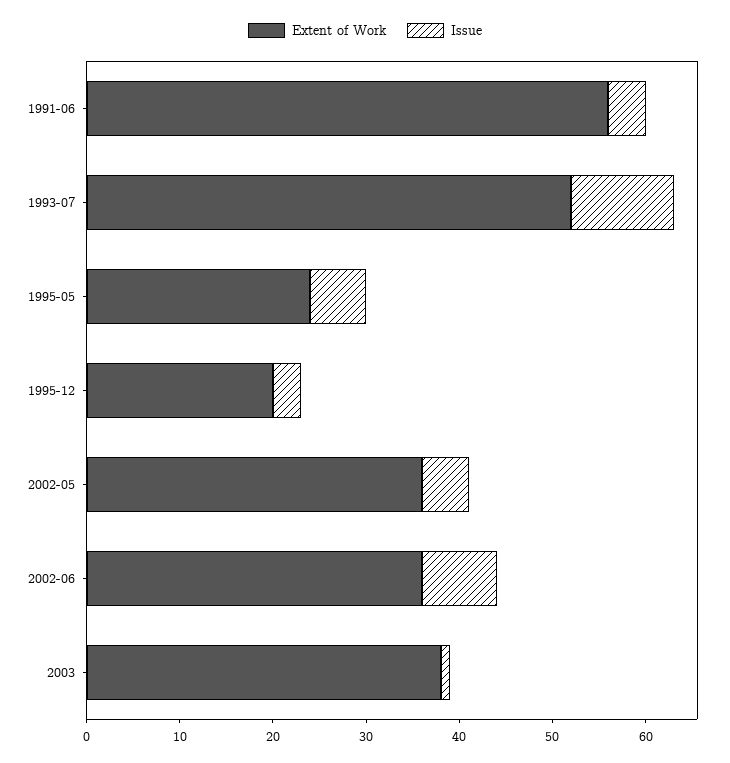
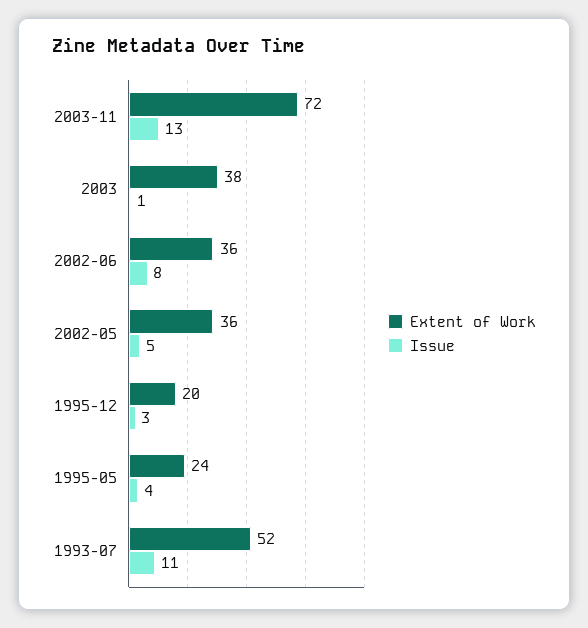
Extent of Work, 1991-06: 56 -> none
Issue, 1991-06: 4 -> none
Issue, 1995-05: 6 -> 4
Extent of Work, 2003-11: none -> 72
Issue, 2003-11: none -> 13

